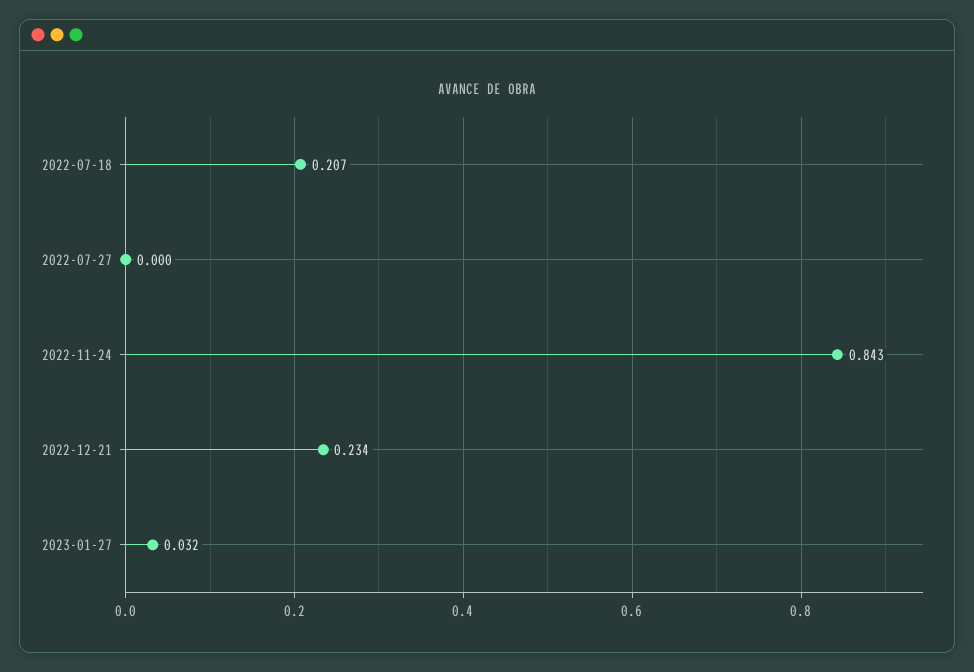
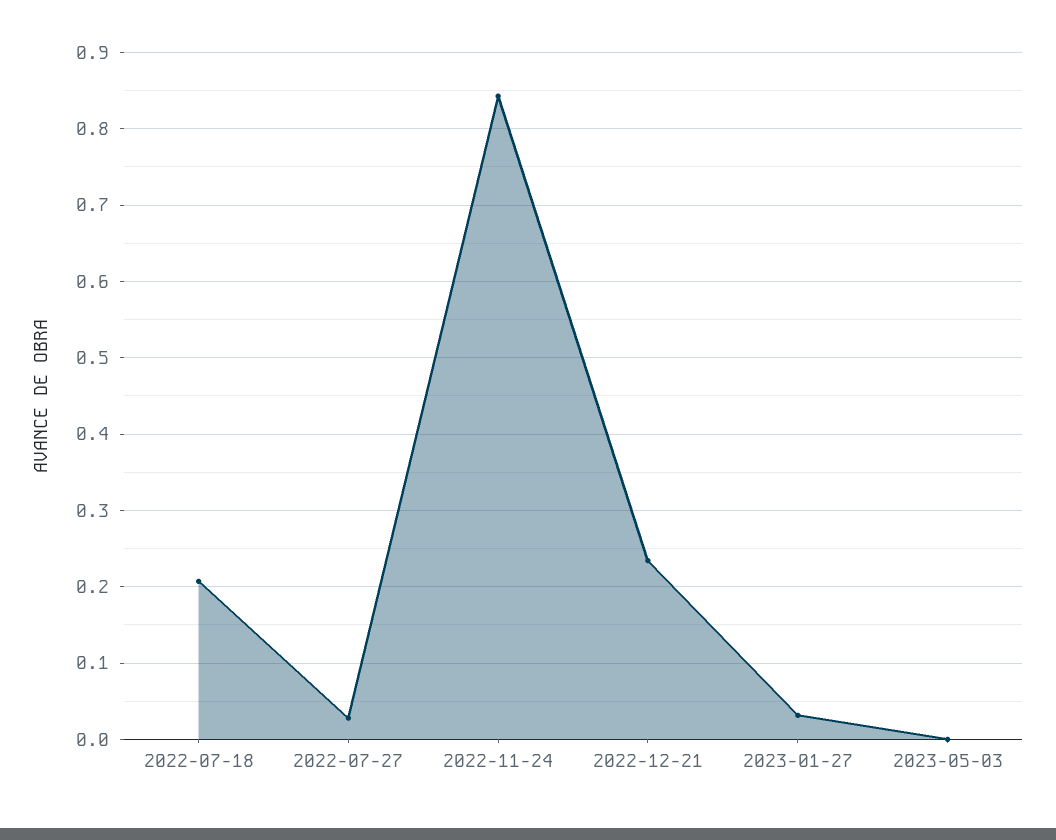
2022-07-27: 0 -> 0.03
2023-05-03: none -> 0

